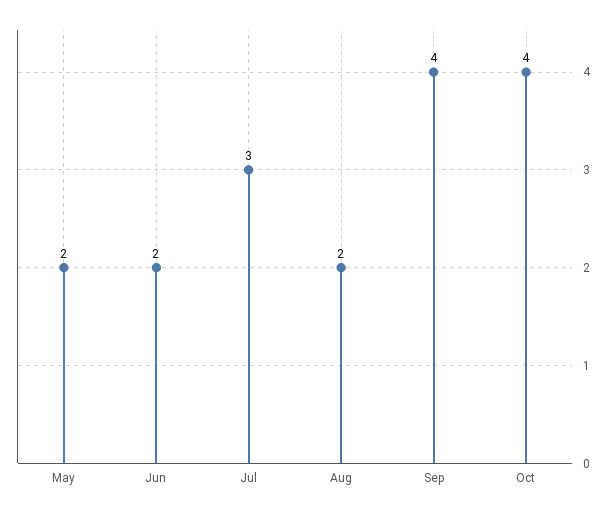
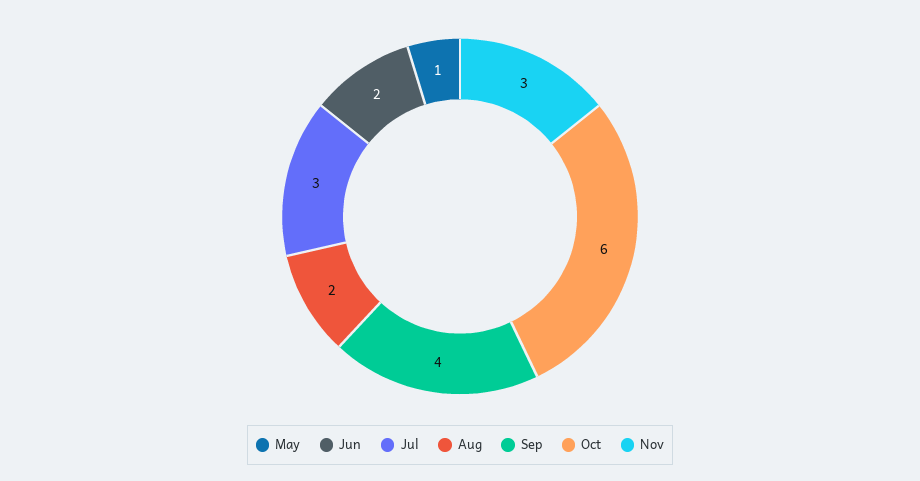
May: 2 -> 1
Oct: 4 -> 6
Nov: none -> 3

